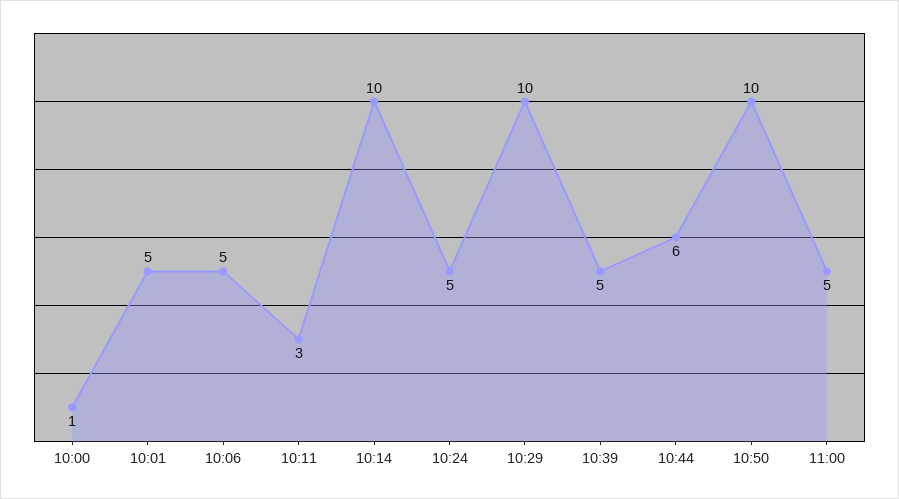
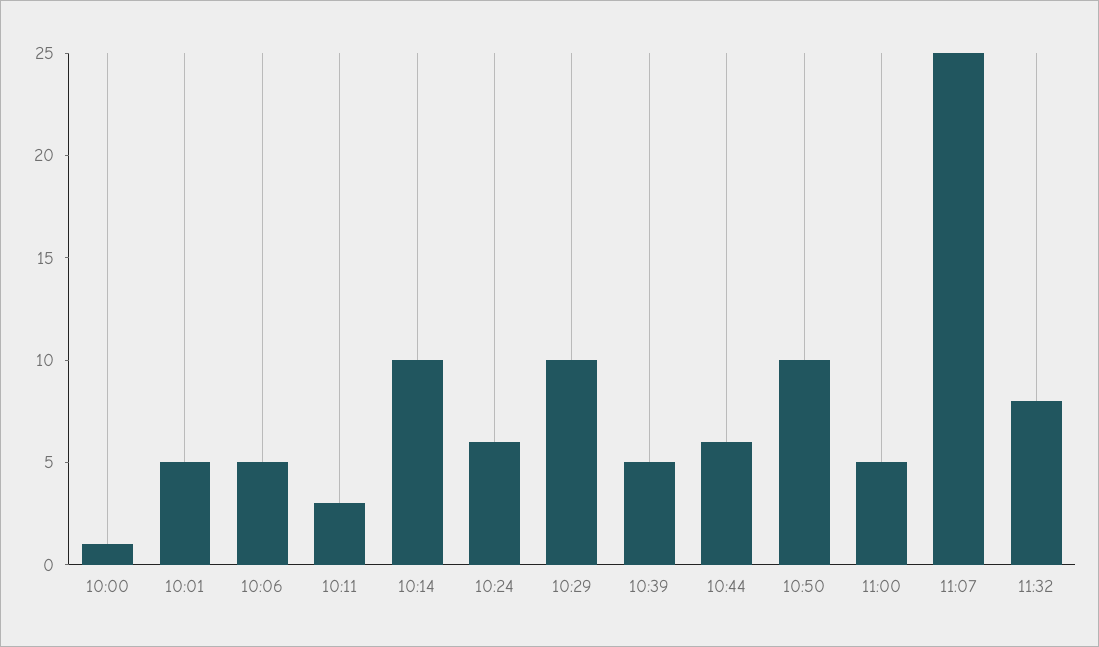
10:24: 5 -> 6
11:07: none -> 25
11:32: none -> 8

